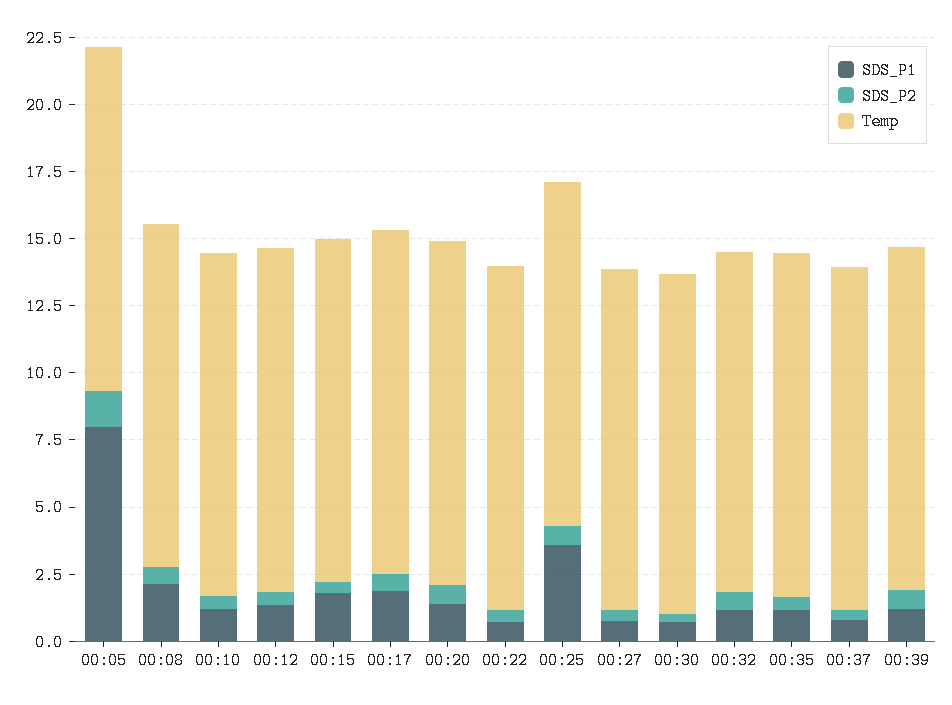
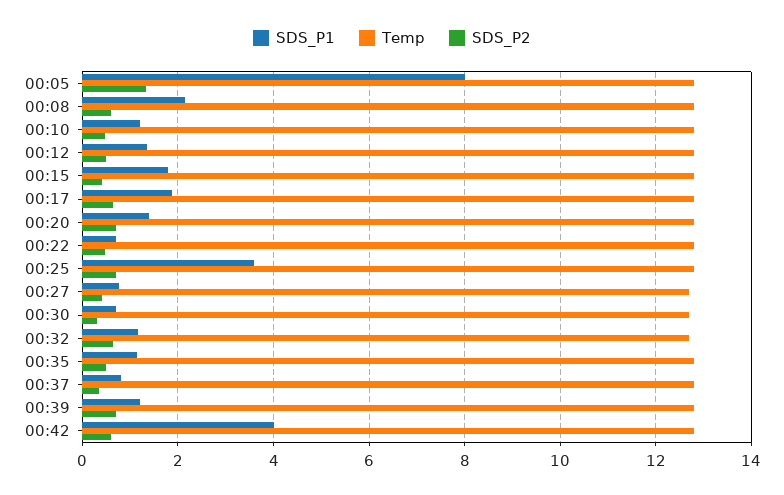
SDS_P1, 00:42: none -> 4
Temp, 00:42: none -> 12.8
SDS_P2, 00:42: none -> 0.6

